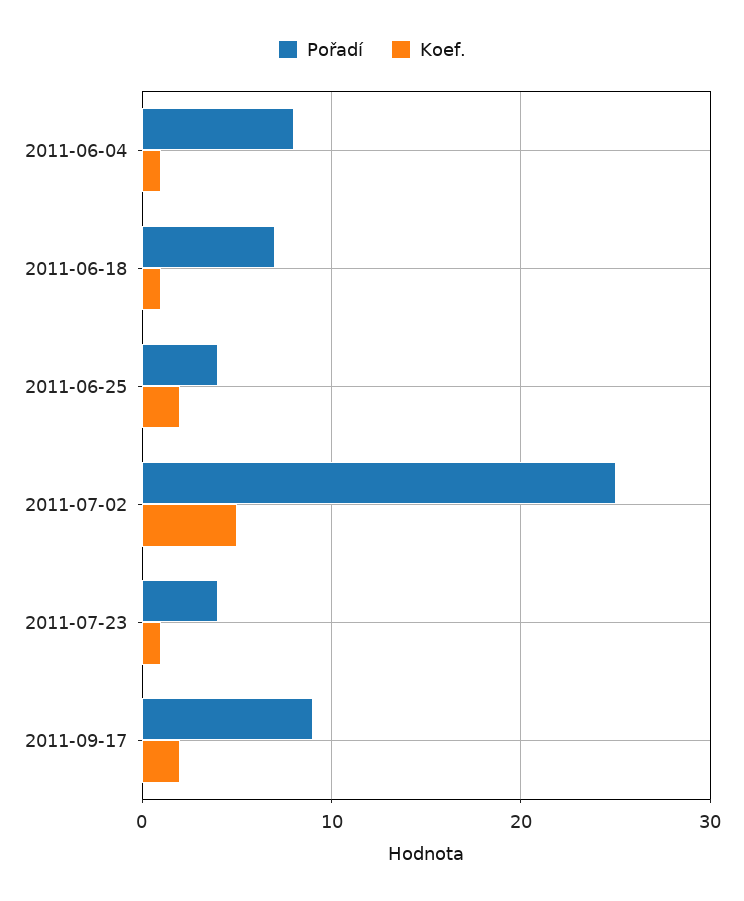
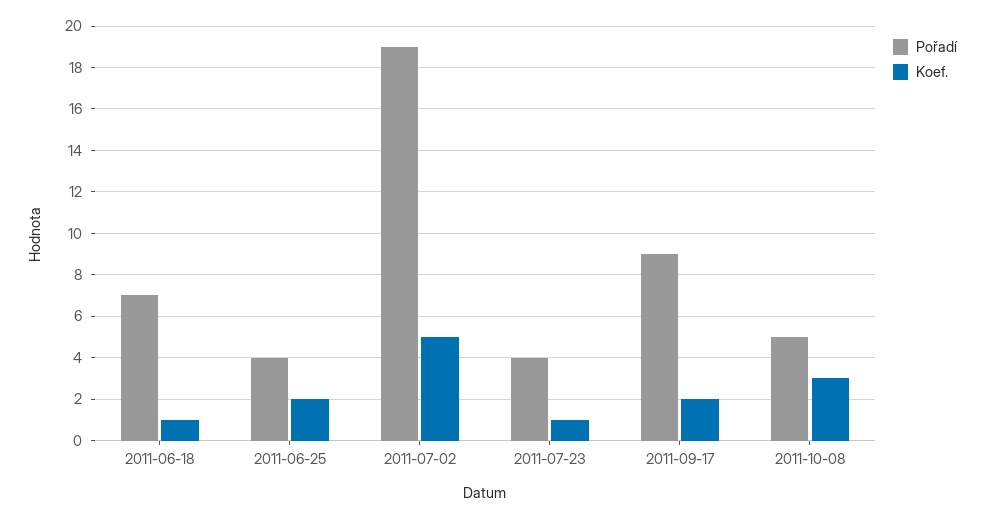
Pořadí, 2011-06-04: 8 -> none
Koef., 2011-06-04: 1 -> none
Pořadí, 2011-07-02: 25 -> 19
Pořadí, 2011-10-08: none -> 5
Koef., 2011-10-08: none -> 3

